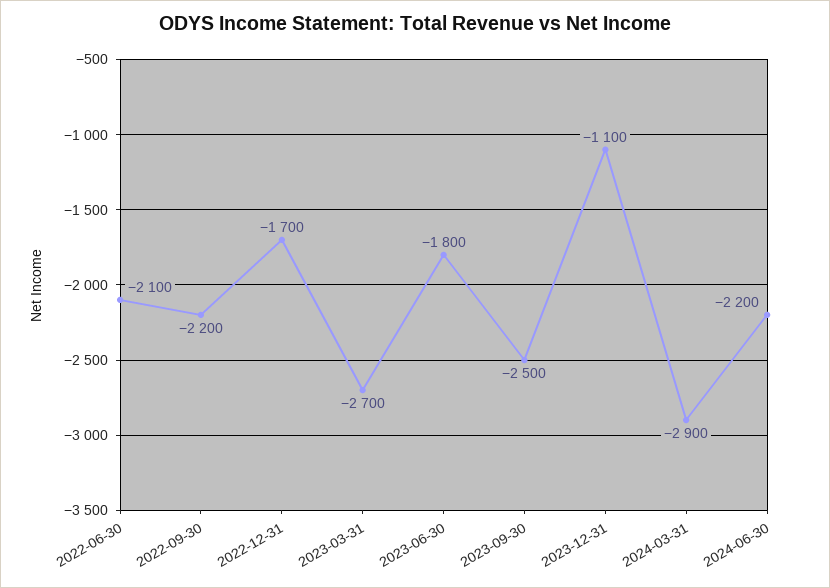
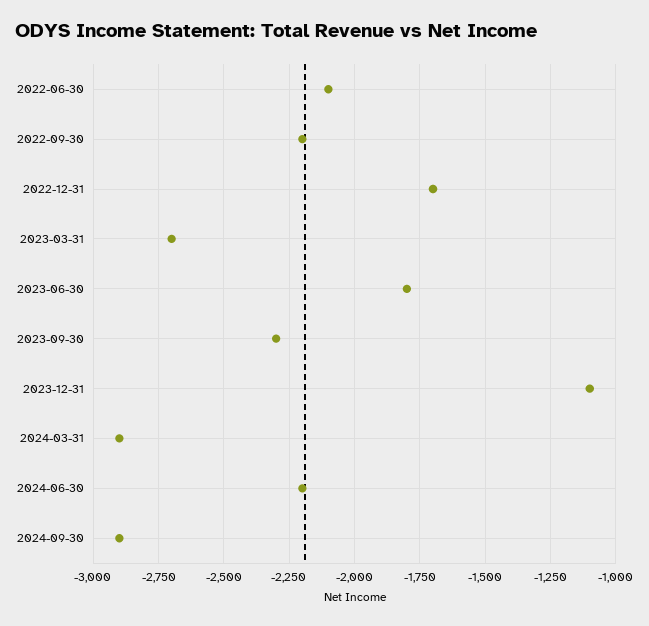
2023-09-30: -2500 -> -2300
2024-09-30: none -> -2900

